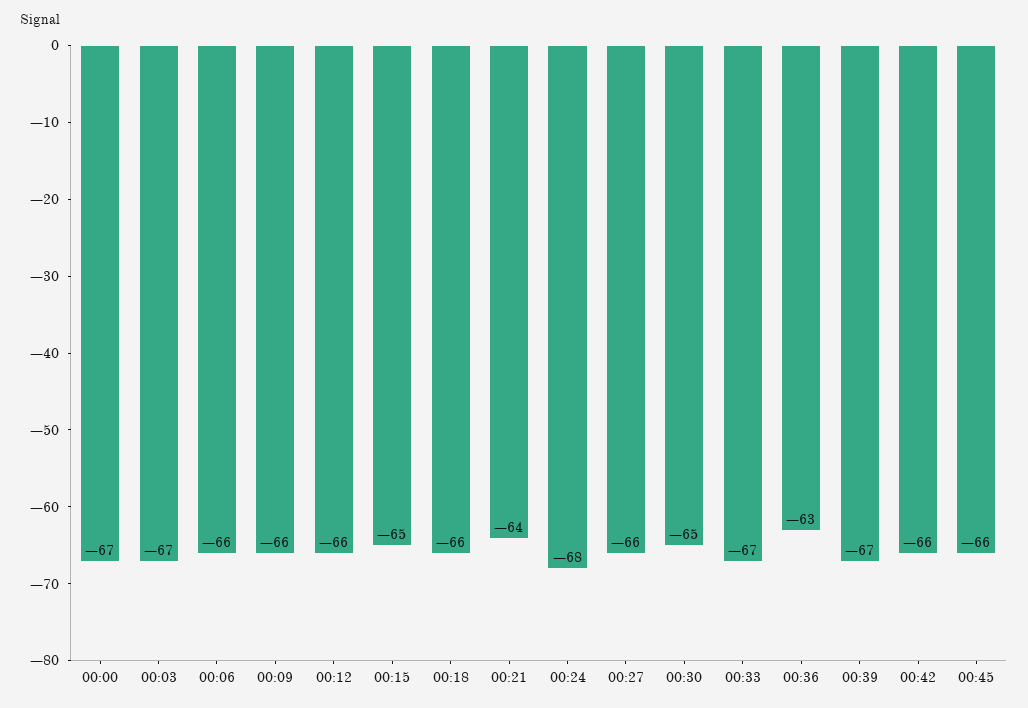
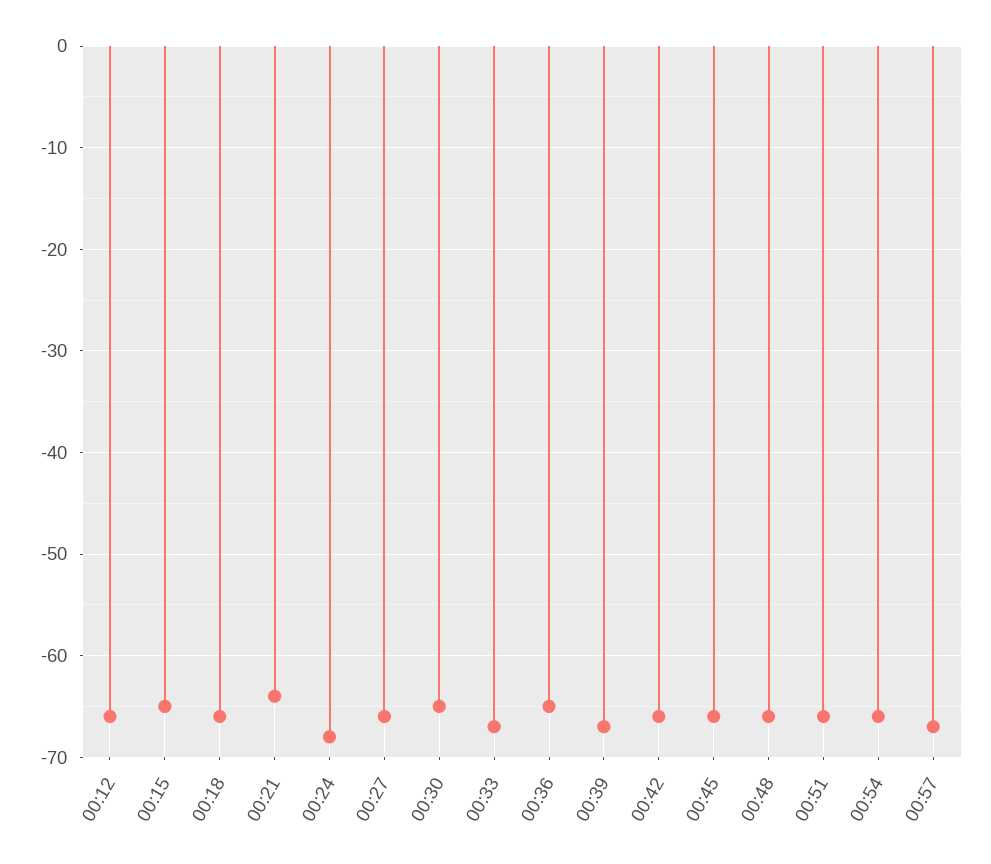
00:00: -67 -> none
00:03: -67 -> none
00:06: -66 -> none
00:09: -66 -> none
00:36: -63 -> -65
00:48: none -> -66
00:51: none -> -66
00:54: none -> -66
00:57: none -> -67

